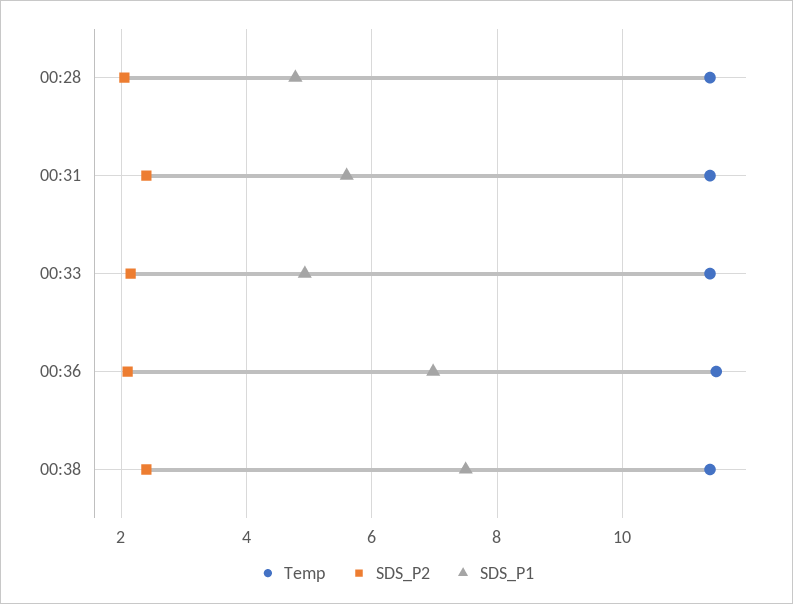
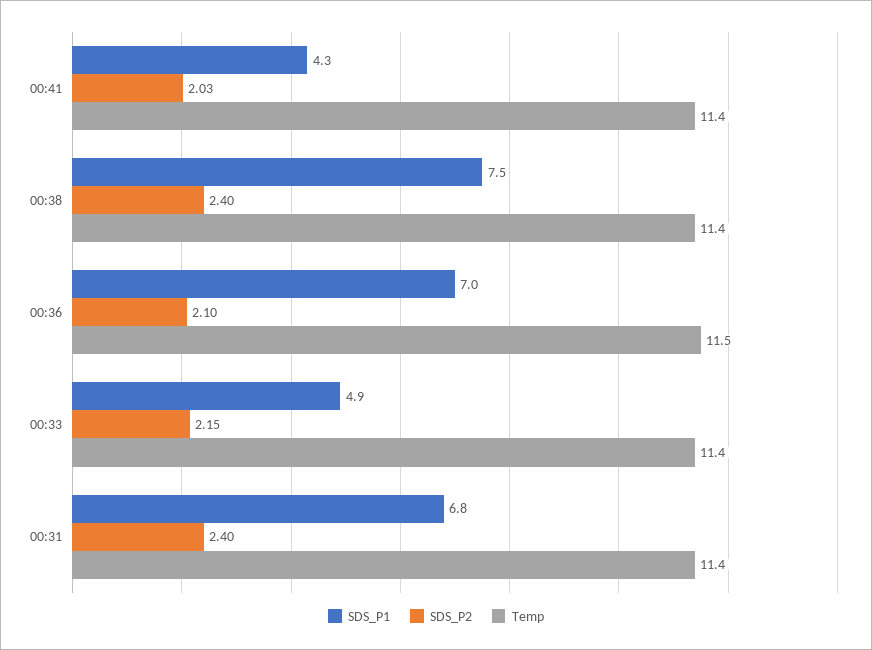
Temp, 00:28: 11.4 -> none
SDS_P2, 00:28: 2 -> none
SDS_P1, 00:28: 4.8 -> none
SDS_P1, 00:31: 5.6 -> 6.8
SDS_P1, 00:41: none -> 4.3
SDS_P2, 00:41: none -> 2.03
Temp, 00:41: none -> 11.4

